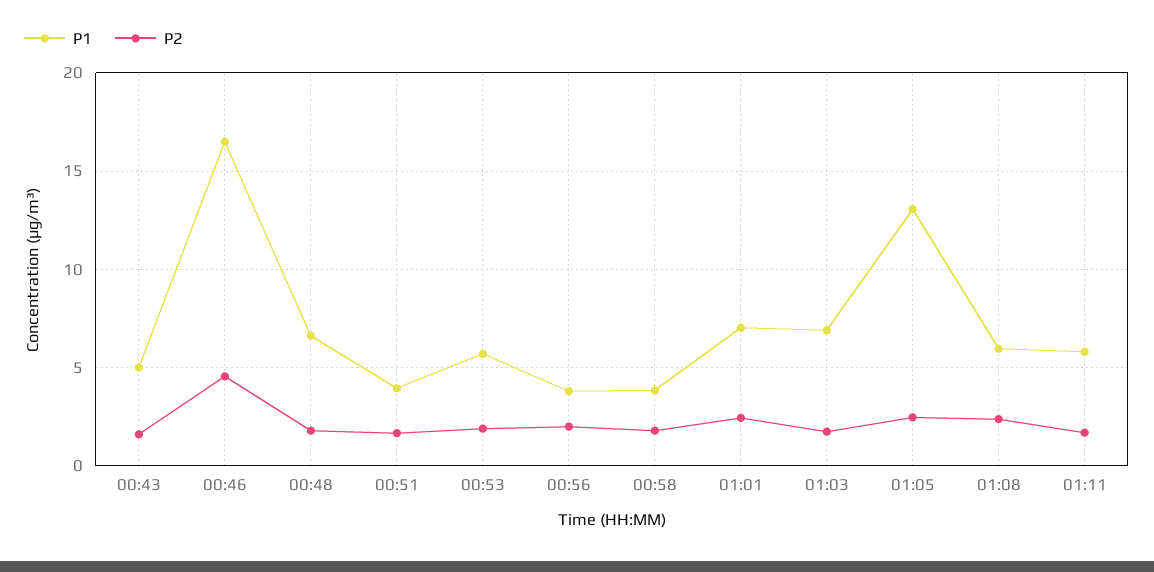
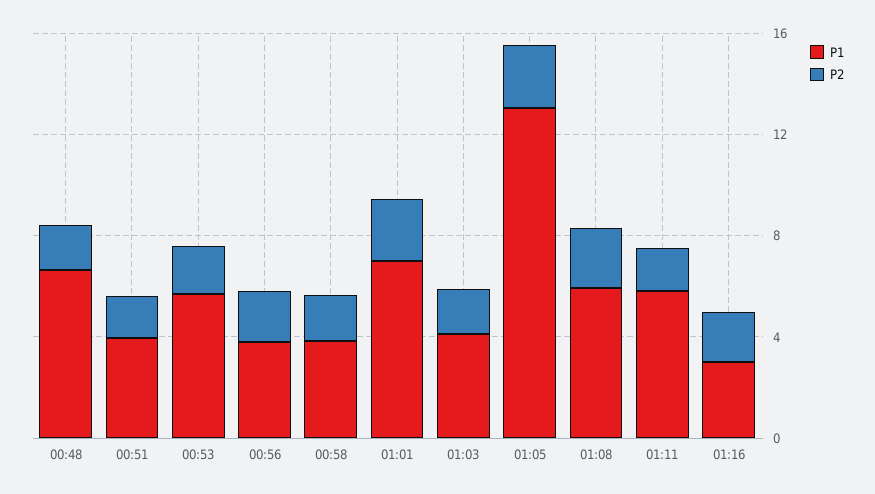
P1, 00:43: 5 -> none
P2, 00:43: 1.5 -> none
P1, 00:46: 16.5 -> none
P2, 00:46: 4.5 -> none
P1, 01:03: 7 -> 4
P1, 01:16: none -> 3
P2, 01:16: none -> 2

